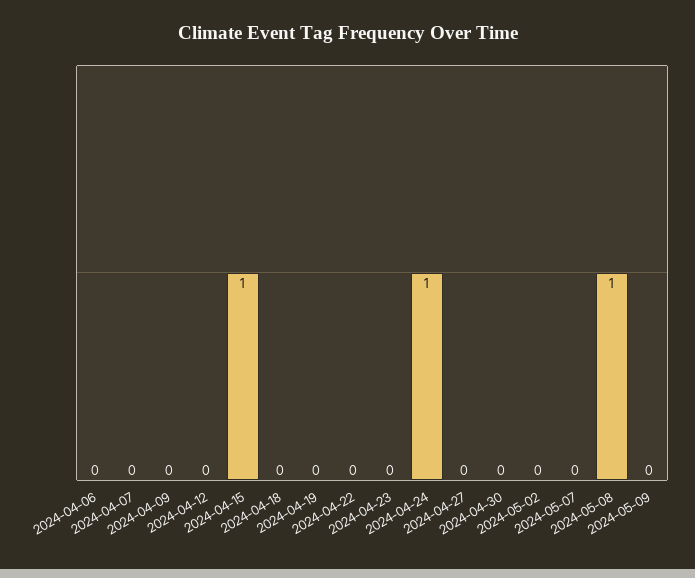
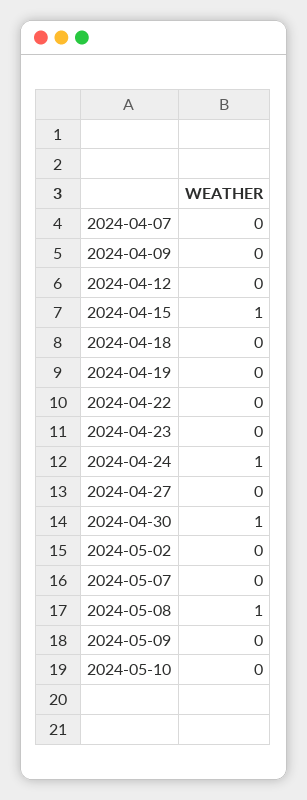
2024-04-06: 0 -> none
2024-04-30: 0 -> 1
2024-05-10: none -> 0

